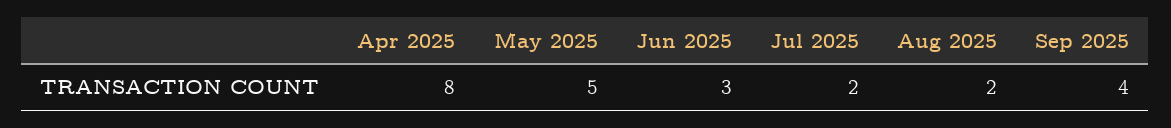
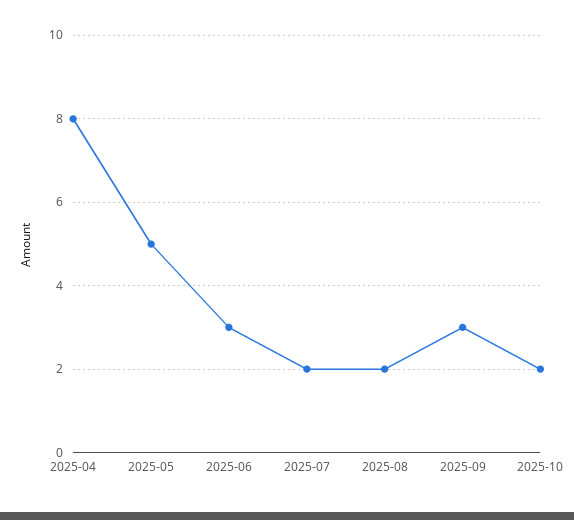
Sep 2025: 4 -> 3
2025-10: none -> 2

